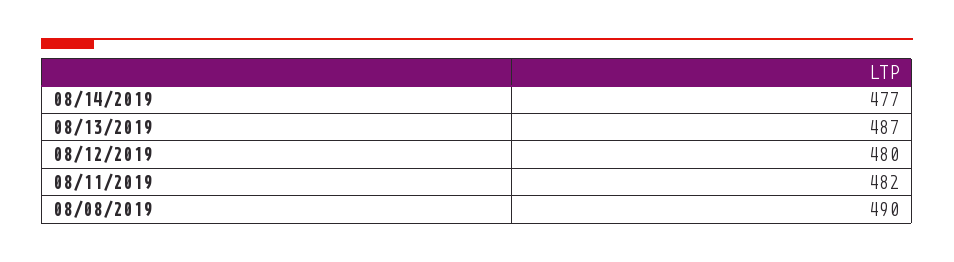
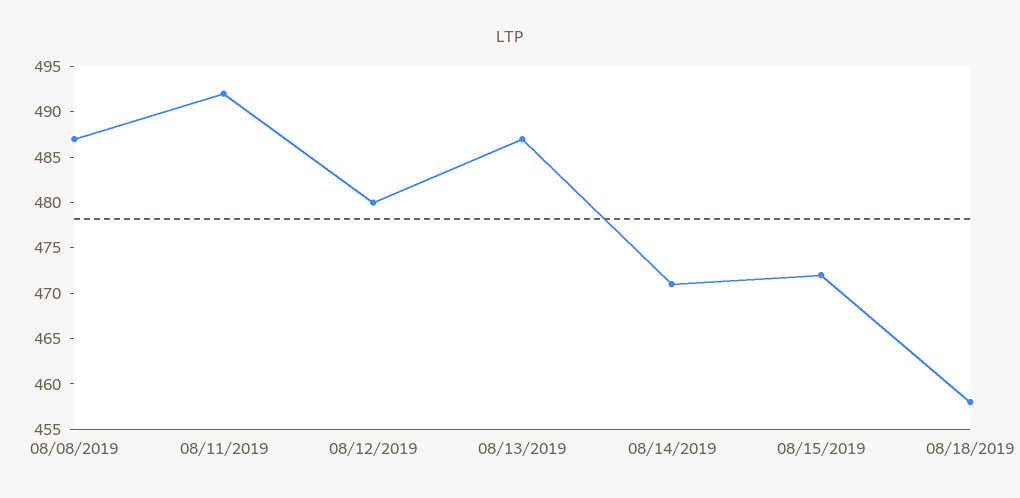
08/14/2019: 477 -> 471
08/11/2019: 482 -> 492
08/08/2019: 490 -> 487
08/15/2019: none -> 472
08/18/2019: none -> 458

